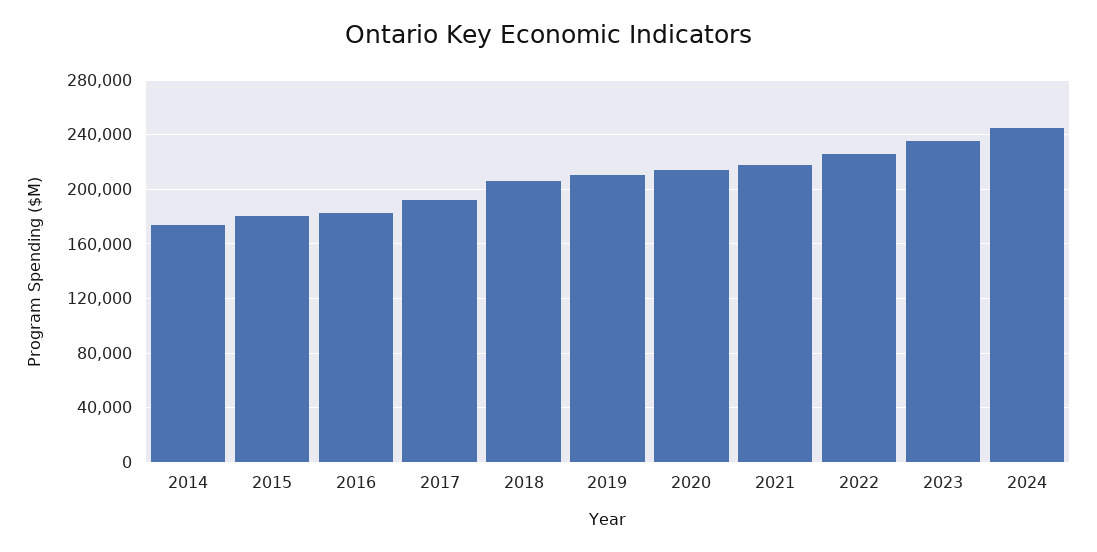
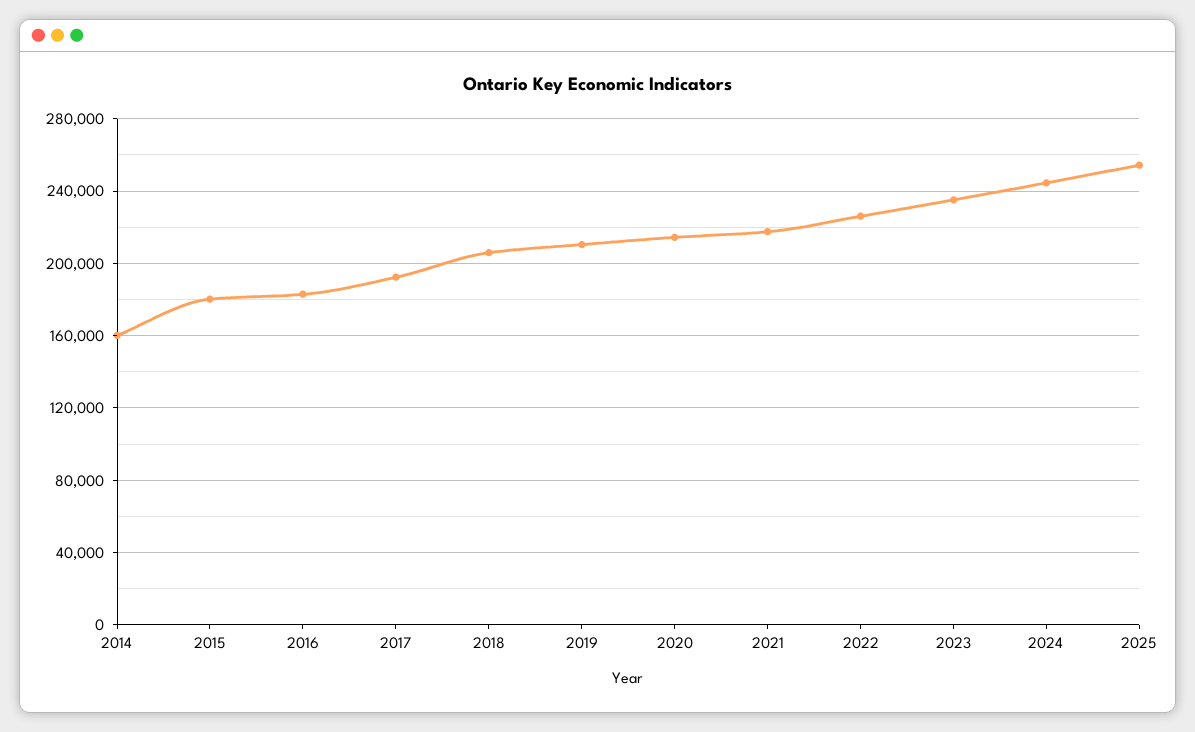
2014: 175000 -> 160000
2025: none -> 255000

